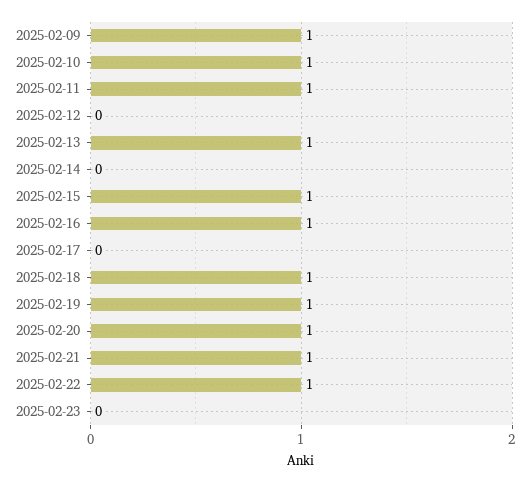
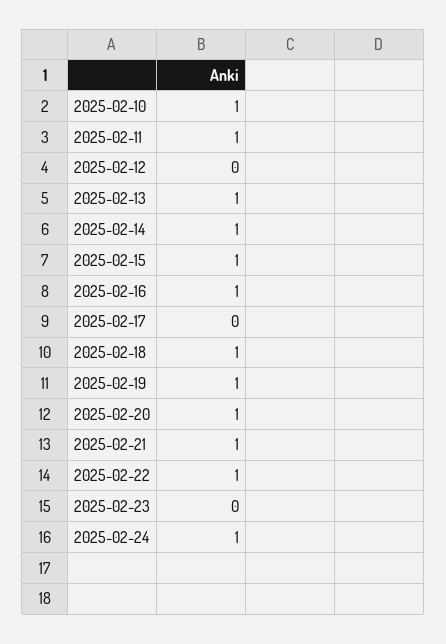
2025-02-09: 1 -> none
2025-02-14: 0 -> 1
2025-02-24: none -> 1

